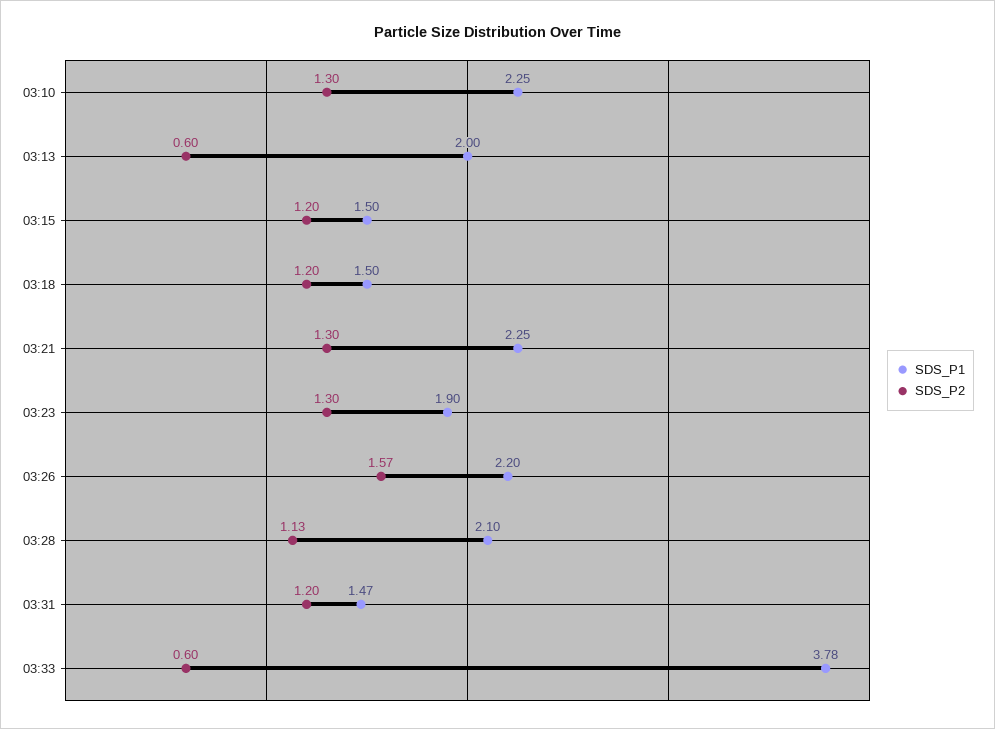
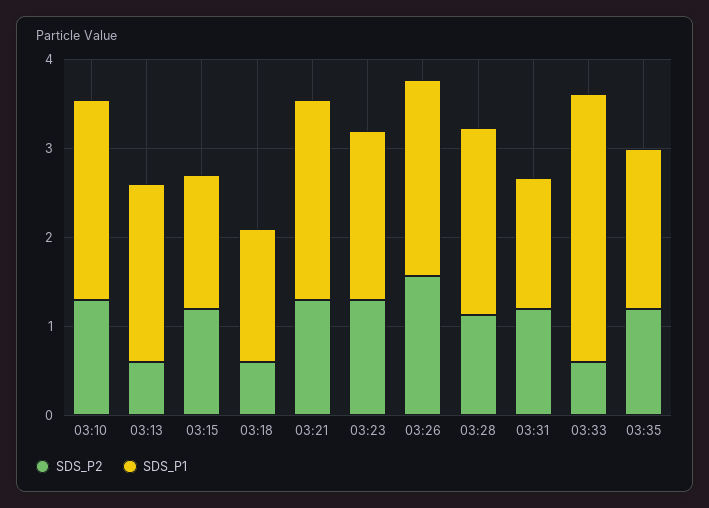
SDS_P2, 03:18: 1.2 -> 0.6
SDS_P1, 03:33: 3.78 -> 3
SDS_P2, 03:35: none -> 1.2
SDS_P1, 03:35: none -> 1.8

